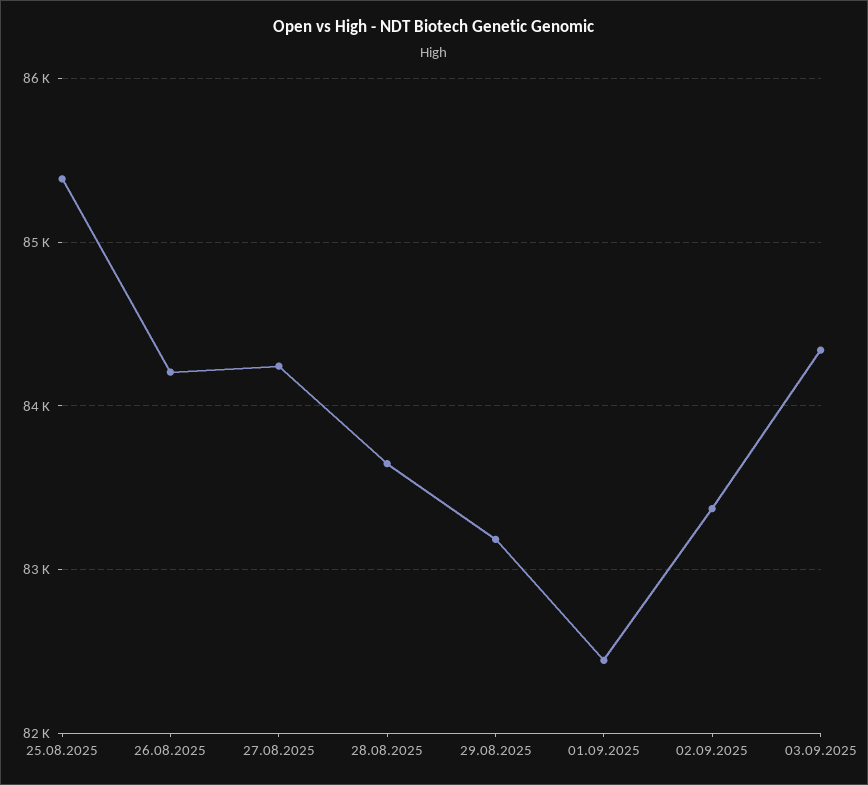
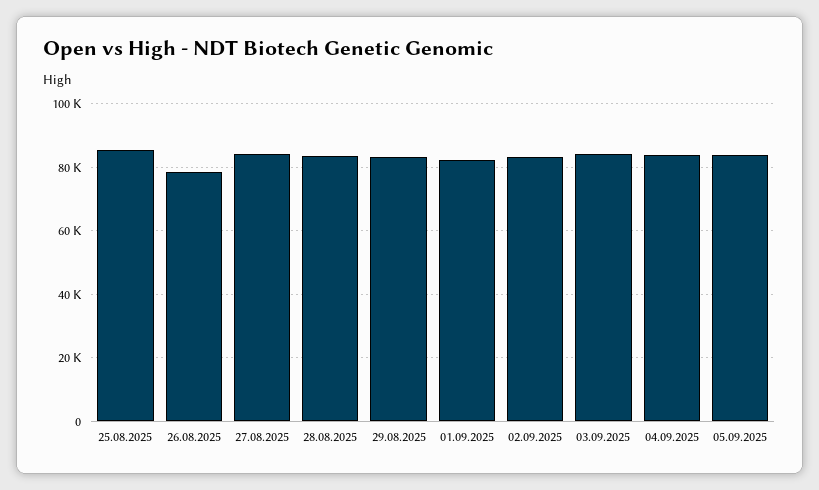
26.08.2025: 84200 -> 78000
04.09.2025: none -> 84000
05.09.2025: none -> 84000

